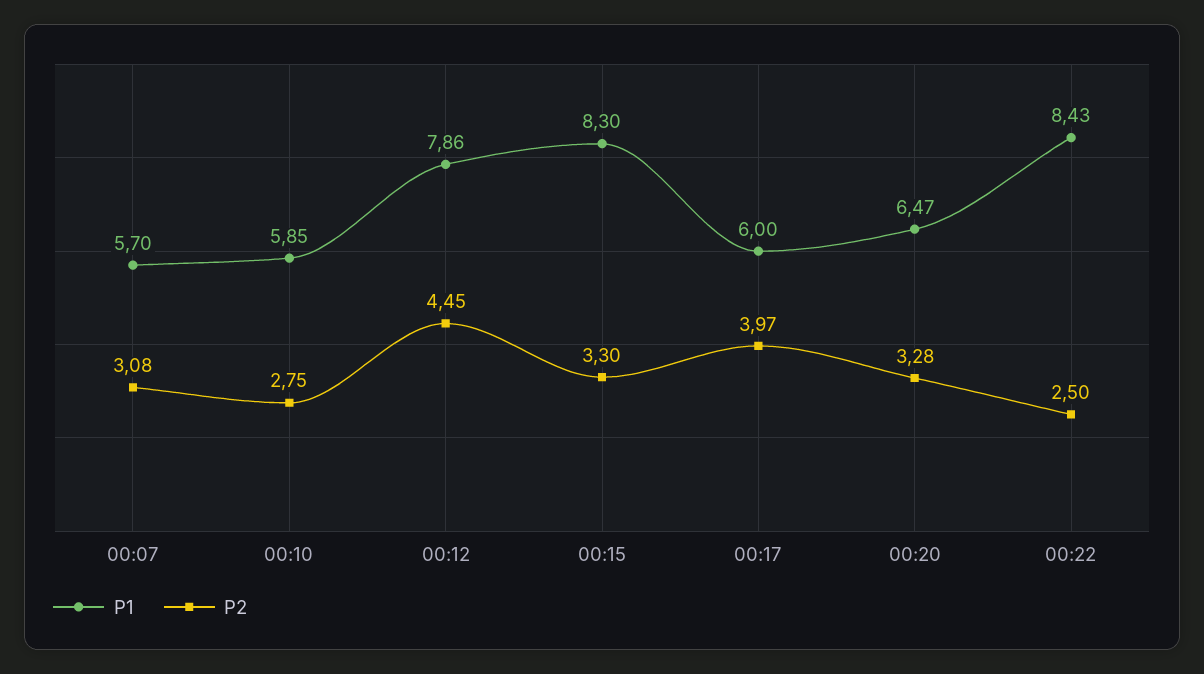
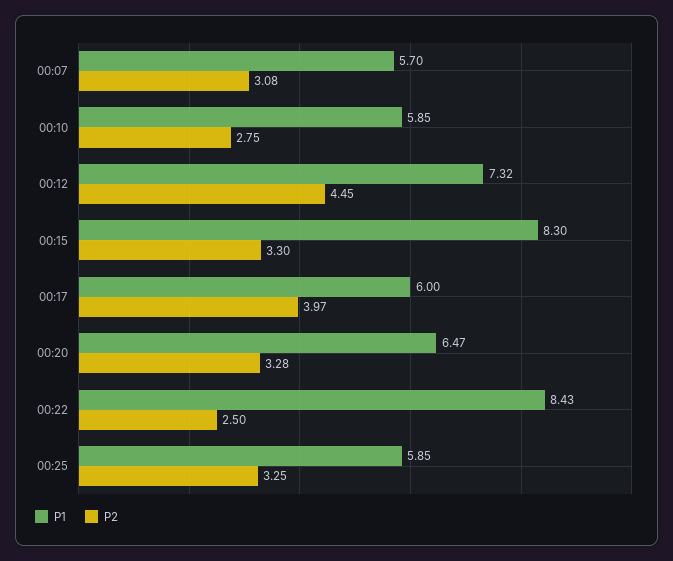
P1, 00:12: 7.86 -> 7.32
P1, 00:25: none -> 5.85
P2, 00:25: none -> 3.25

